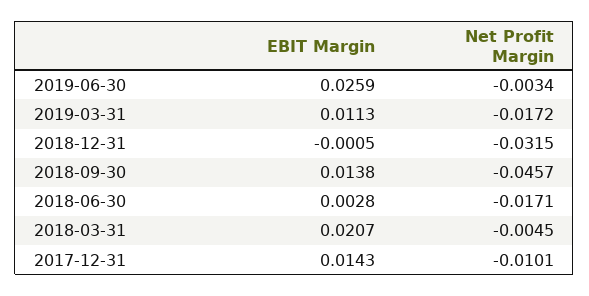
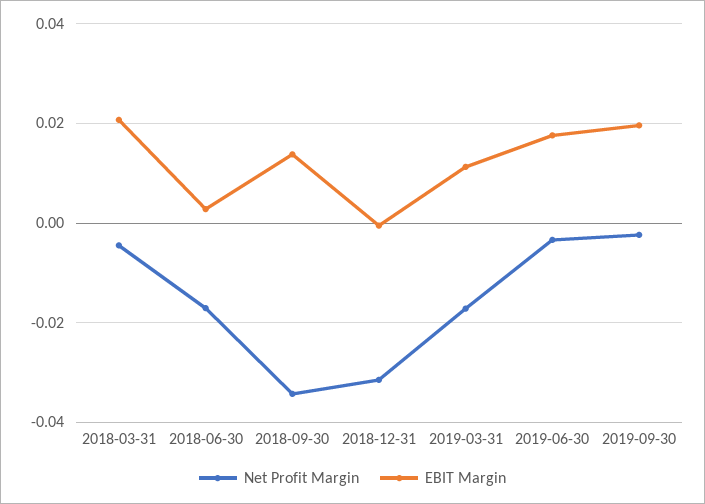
EBIT Margin, 2019-06-30: 0.0259 -> 0.018
Net Profit Margin, 2018-09-30: -0.0457 -> -0.034
EBIT Margin, 2017-12-31: 0.0143 -> none
Net Profit Margin, 2017-12-31: -0.0101 -> none
Net Profit Margin, 2019-09-30: none -> -0.002
EBIT Margin, 2019-09-30: none -> 0.02

